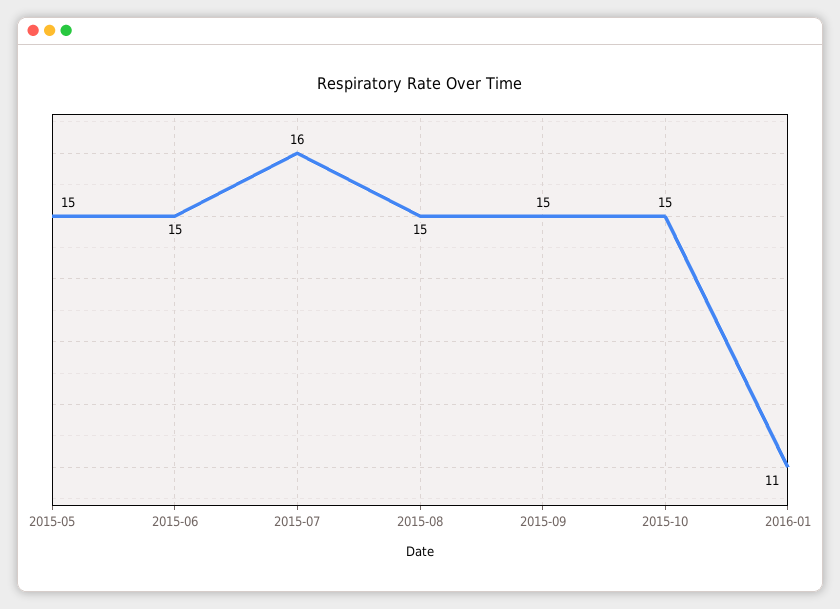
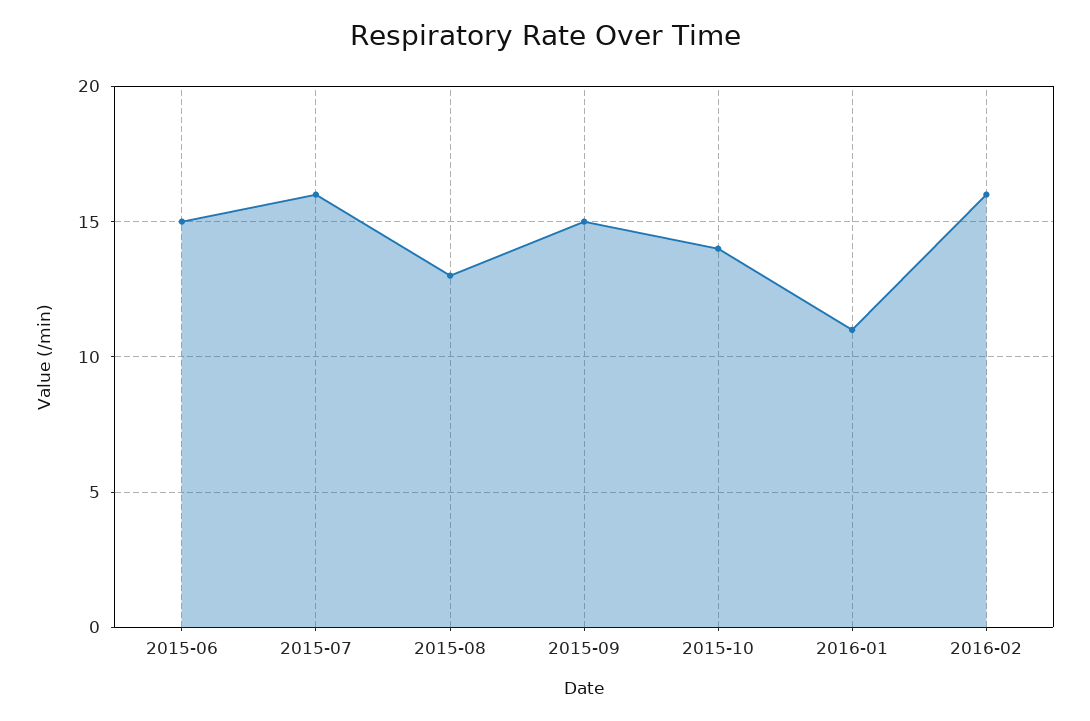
2015-05: 15 -> none
2015-08: 15 -> 13
2015-10: 15 -> 14
2016-02: none -> 16

